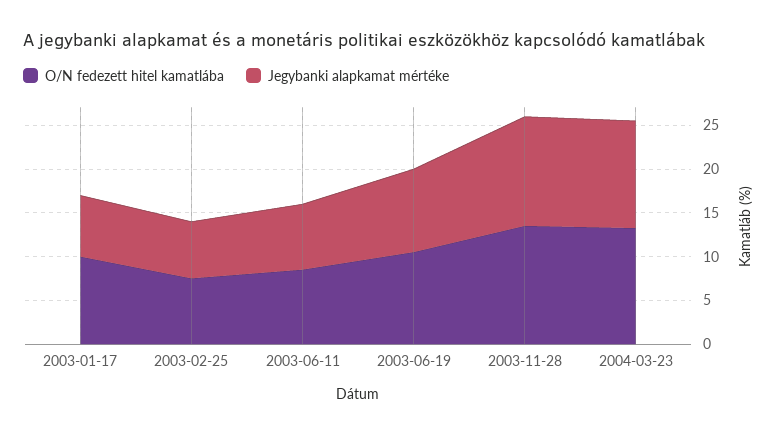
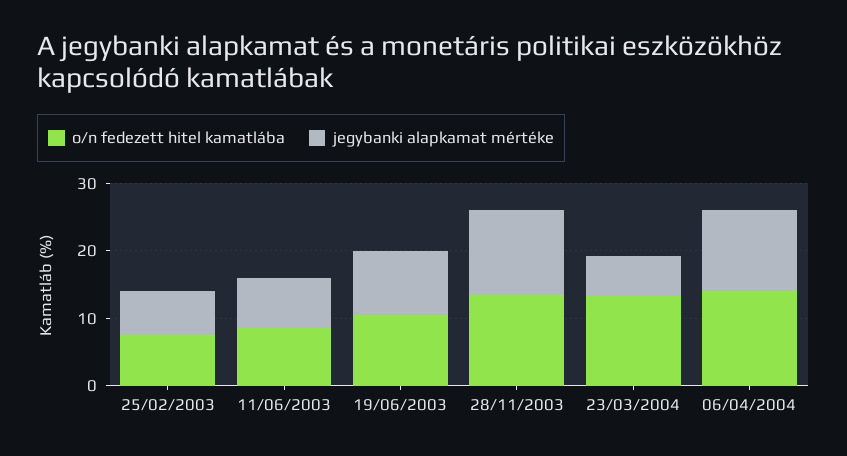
O/N fedezett hitel kamatlába, 2003-01-17: 10 -> none
Jegybanki alapkamat mértéke, 2003-01-17: 7 -> none
Jegybanki alapkamat mértéke, 2004-03-23: 12 -> 6
O/N fedezett hitel kamatlába, 06/04/2004: none -> 14
Jegybanki alapkamat mértéke, 06/04/2004: none -> 12

